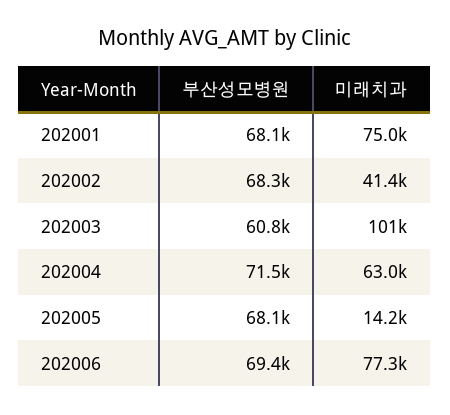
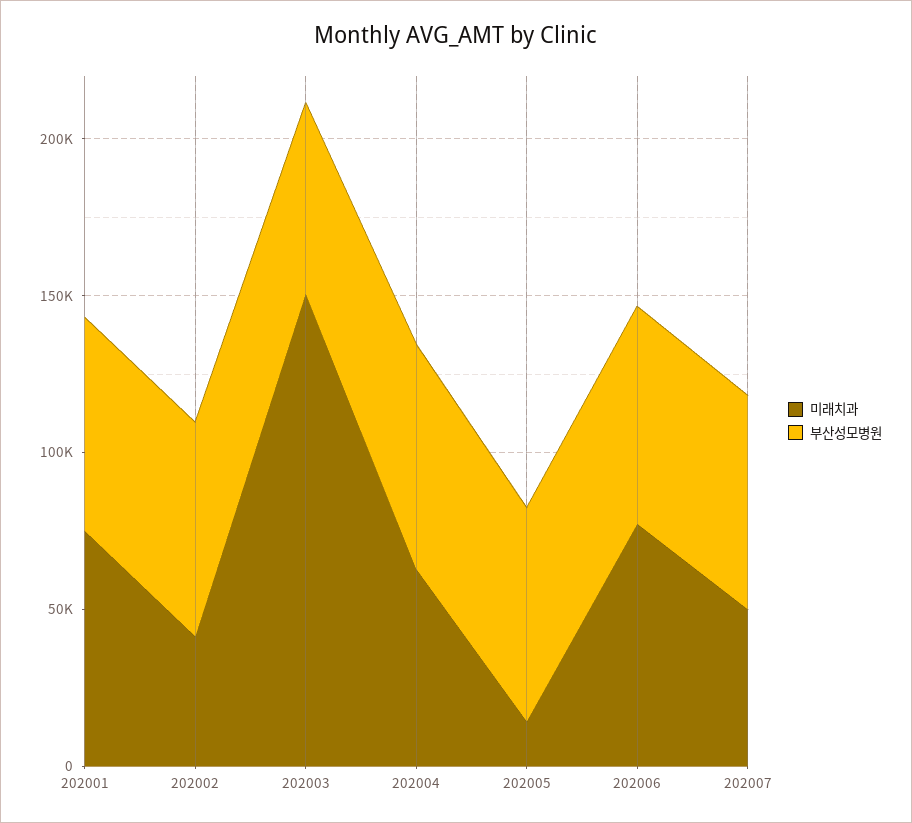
미래치과, 202003: 101000 -> 150000
미래치과, 202007: none -> 50000
부산성모병원, 202007: none -> 70000

